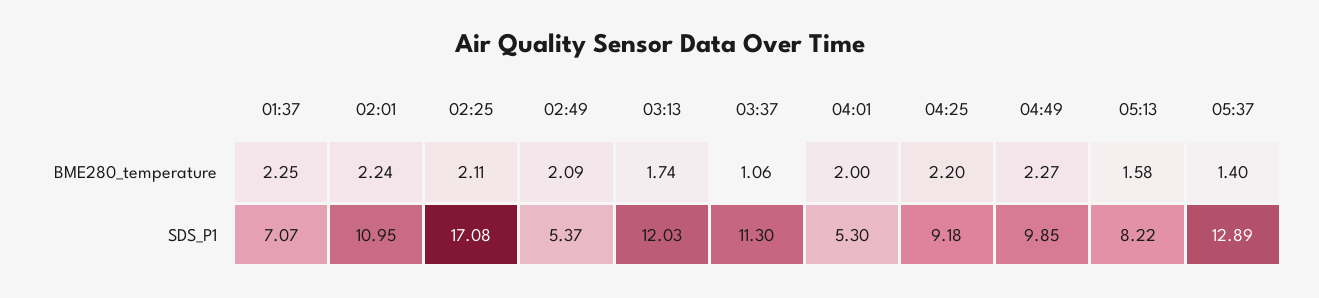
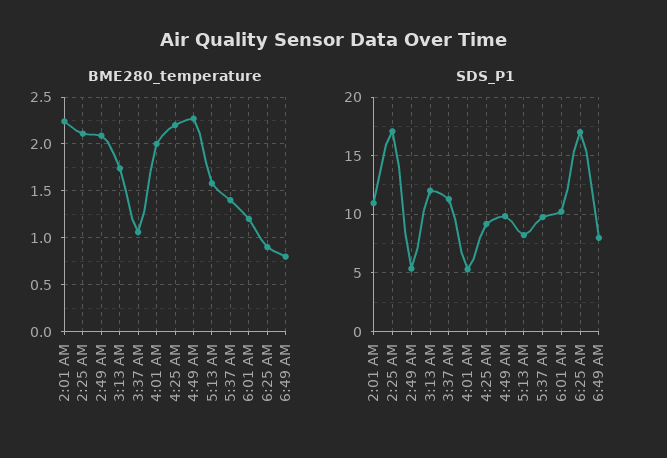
BME280_temperature, 01:37: 2.25 -> none
SDS_P1, 01:37: 7.07 -> none
SDS_P1, 05:37: 12.89 -> 10
BME280_temperature, 6:01 AM: none -> 1.2
BME280_temperature, 6:25 AM: none -> 0.9
BME280_temperature, 6:49 AM: none -> 0.8
SDS_P1, 6:01 AM: none -> 10
SDS_P1, 6:25 AM: none -> 17
SDS_P1, 6:49 AM: none -> 8

